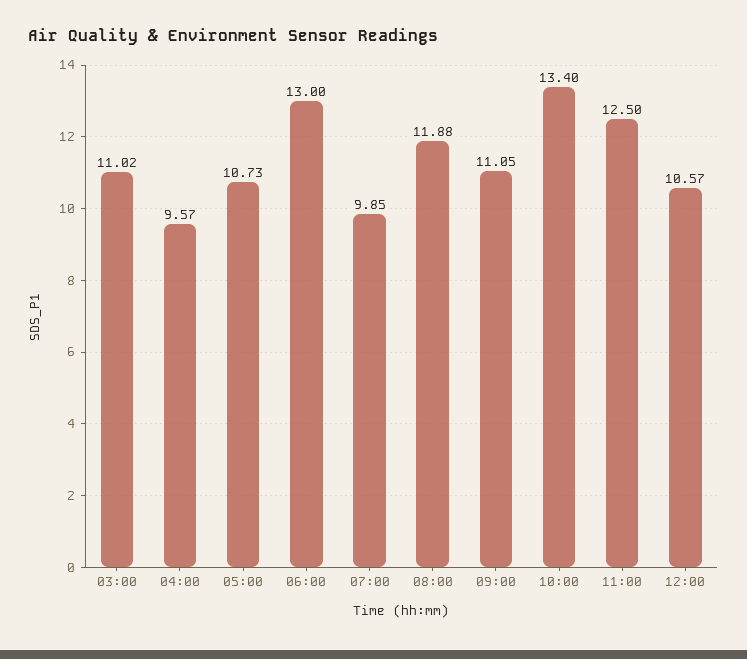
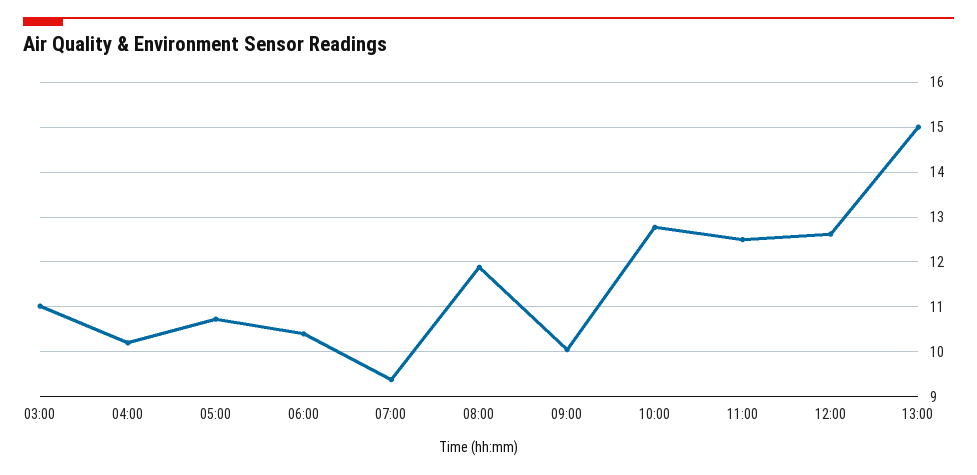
04:00: 9.57 -> 10.2
06:00: 13 -> 10.4
07:00: 9.85 -> 9.4
09:00: 11.05 -> 10
10:00: 13.4 -> 12.8
12:00: 10.57 -> 12.6
13:00: none -> 15

